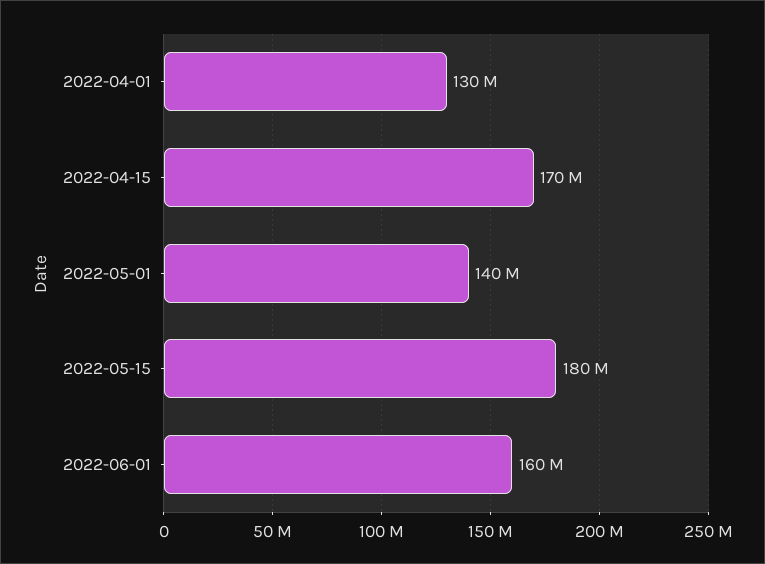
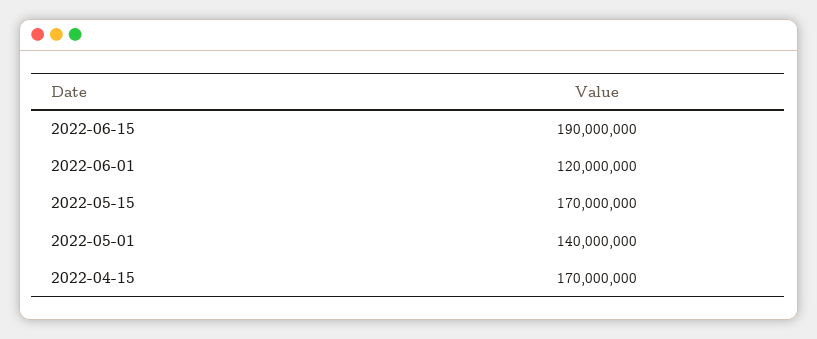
2022-04-01: 130000000 -> none
2022-05-15: 180000000 -> 170000000
2022-06-01: 160000000 -> 120000000
2022-06-15: none -> 190000000

